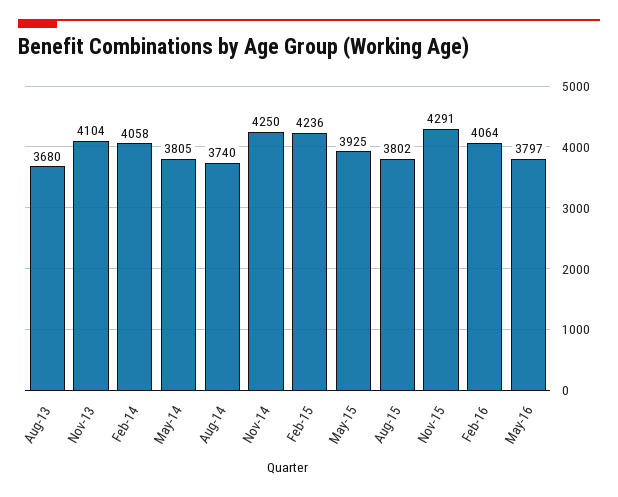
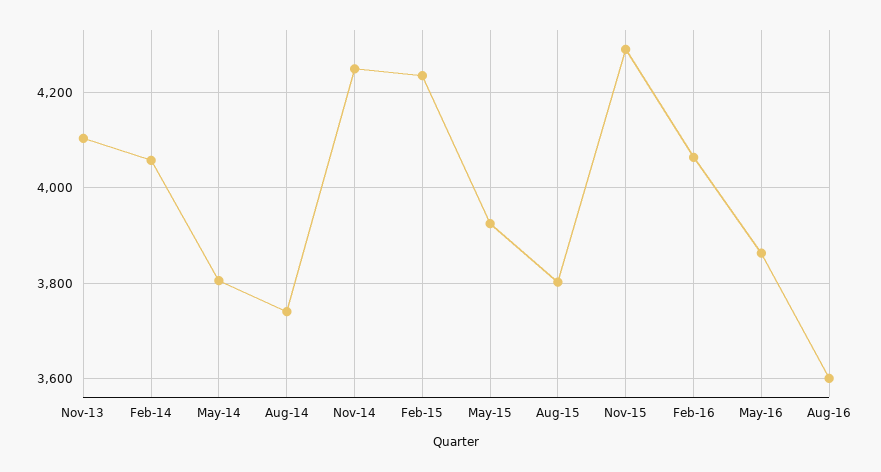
Aug-13: 3680 -> none
May-16: 3797 -> 3860
Aug-16: none -> 3600

